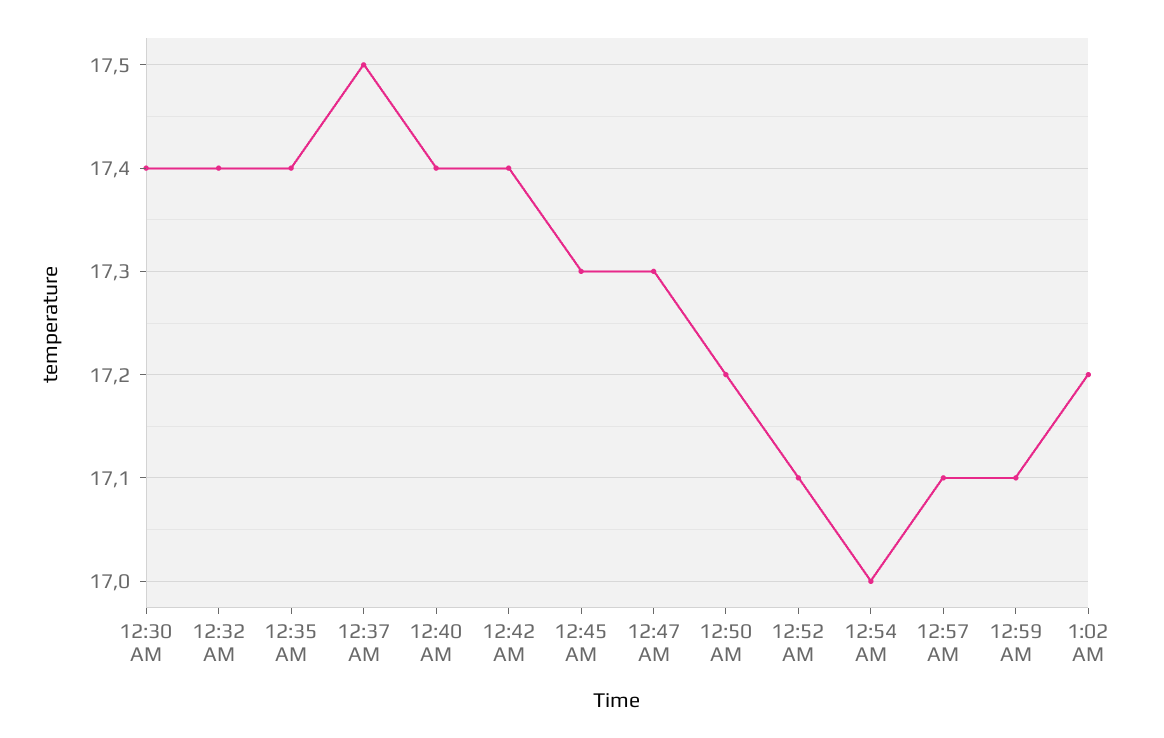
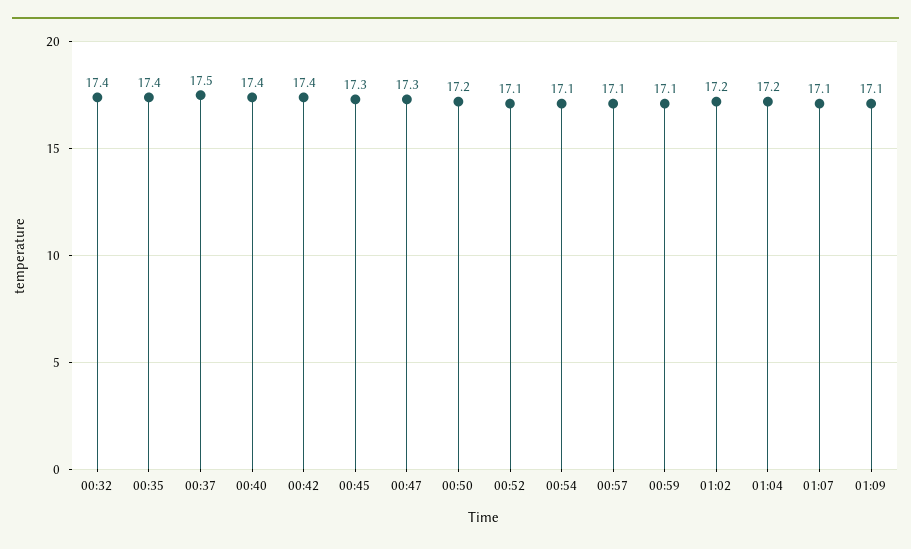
12:30 AM: 17.4 -> none
12:54 AM: 17 -> 17.1
01:04: none -> 17.2
01:07: none -> 17.1
01:09: none -> 17.1

